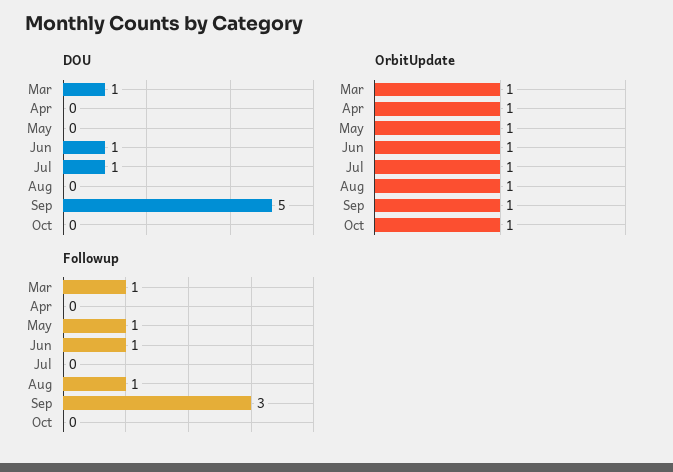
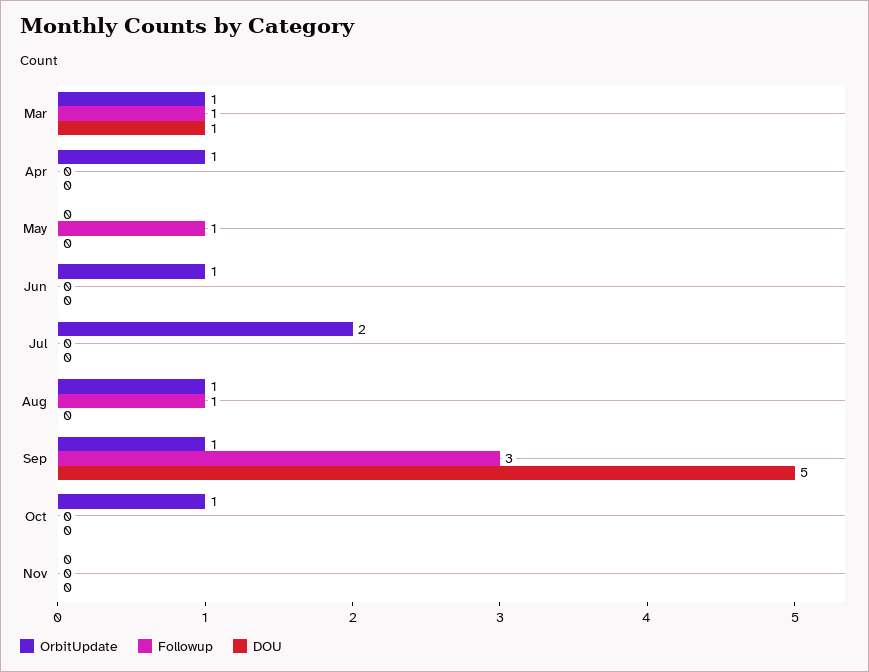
DOU, Jun: 1 -> 0
DOU, Jul: 1 -> 0
OrbitUpdate, May: 1 -> 0
OrbitUpdate, Jul: 1 -> 2
Followup, Jun: 1 -> 0
OrbitUpdate, Nov: none -> 0
Followup, Nov: none -> 0
DOU, Nov: none -> 0

